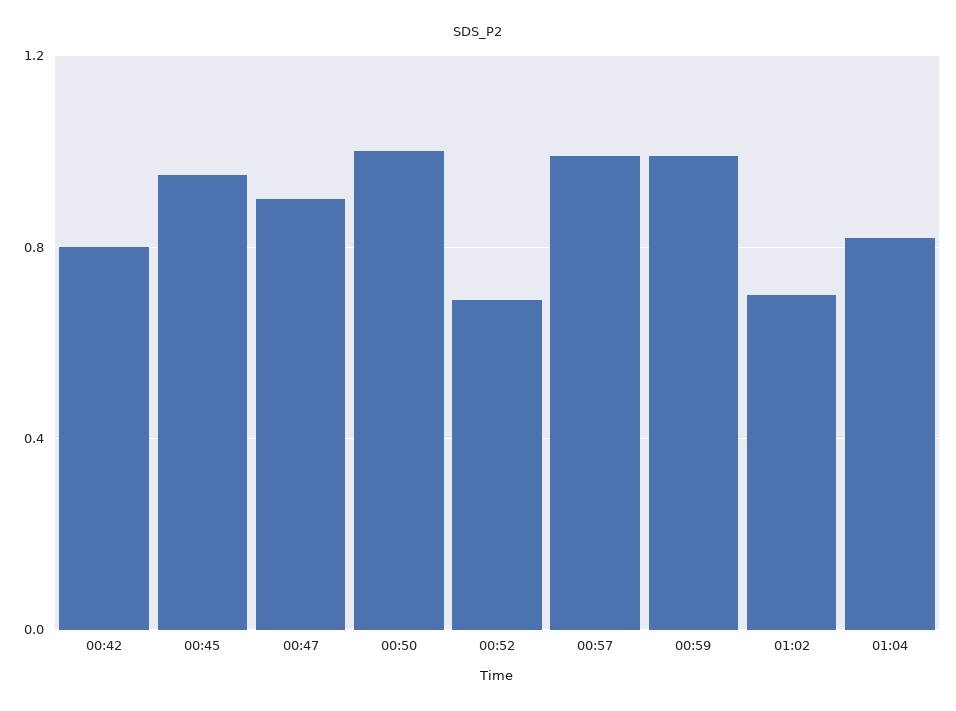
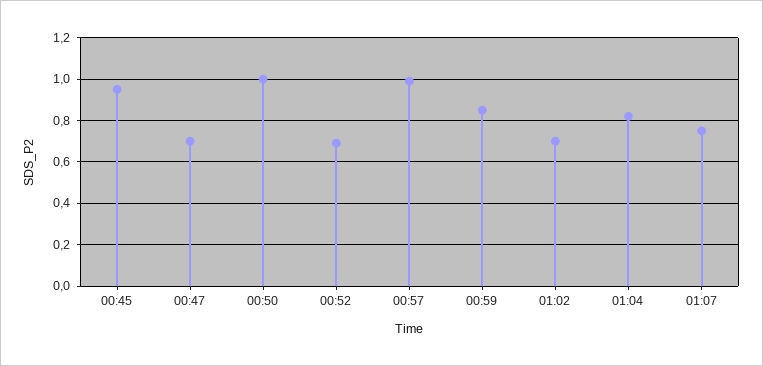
00:42: 0.8 -> none
00:47: 0.9 -> 0.7
00:59: 1 -> 0.85
01:07: none -> 0.75

